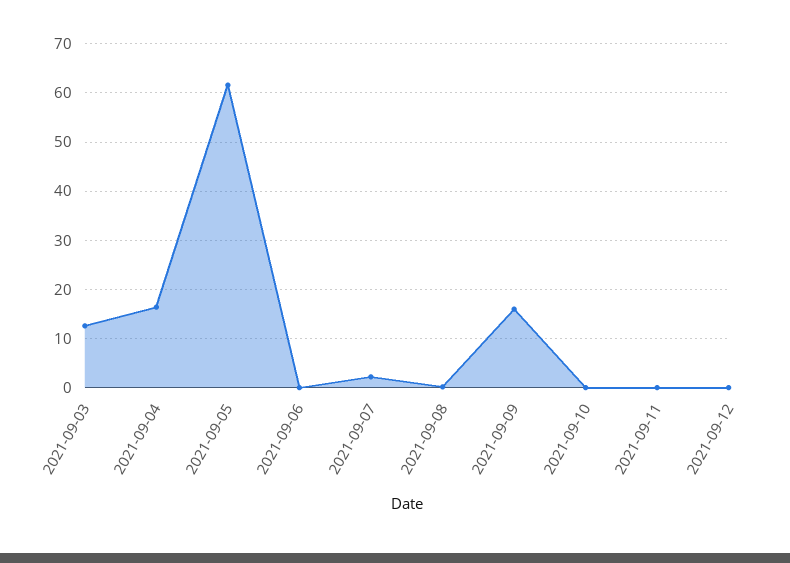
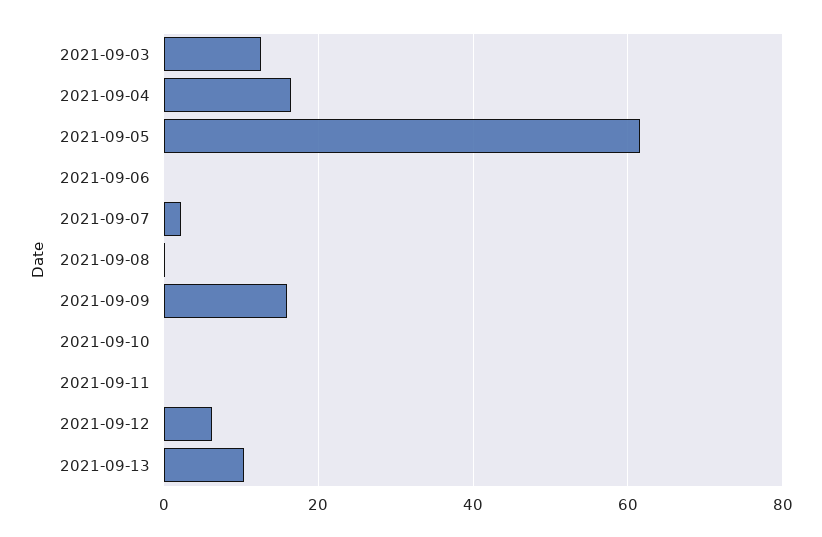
2021-09-12: 0 -> 6
2021-09-13: none -> 10

